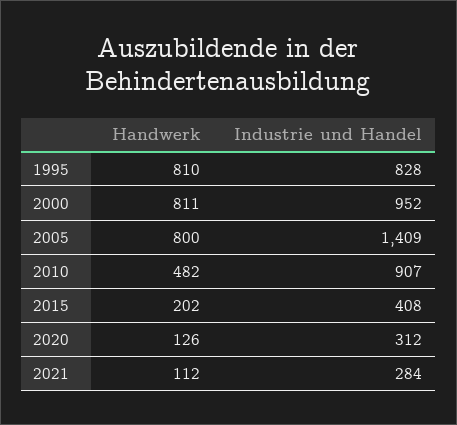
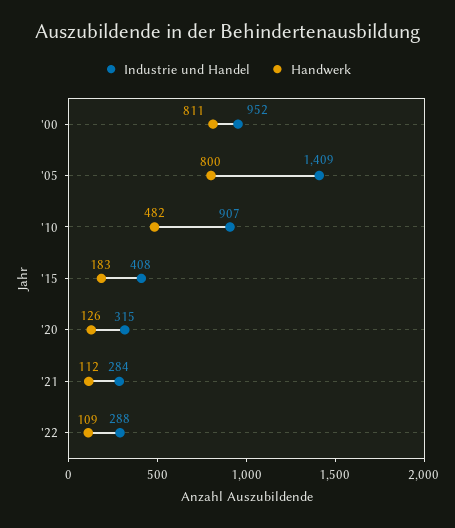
Handwerk, 1995: 810 -> none
Industrie und Handel, 1995: 828 -> none
Handwerk, 2015: 202 -> 183
Industrie und Handel, 2020: 312 -> 315
Industrie und Handel, '22: none -> 288
Handwerk, '22: none -> 109

